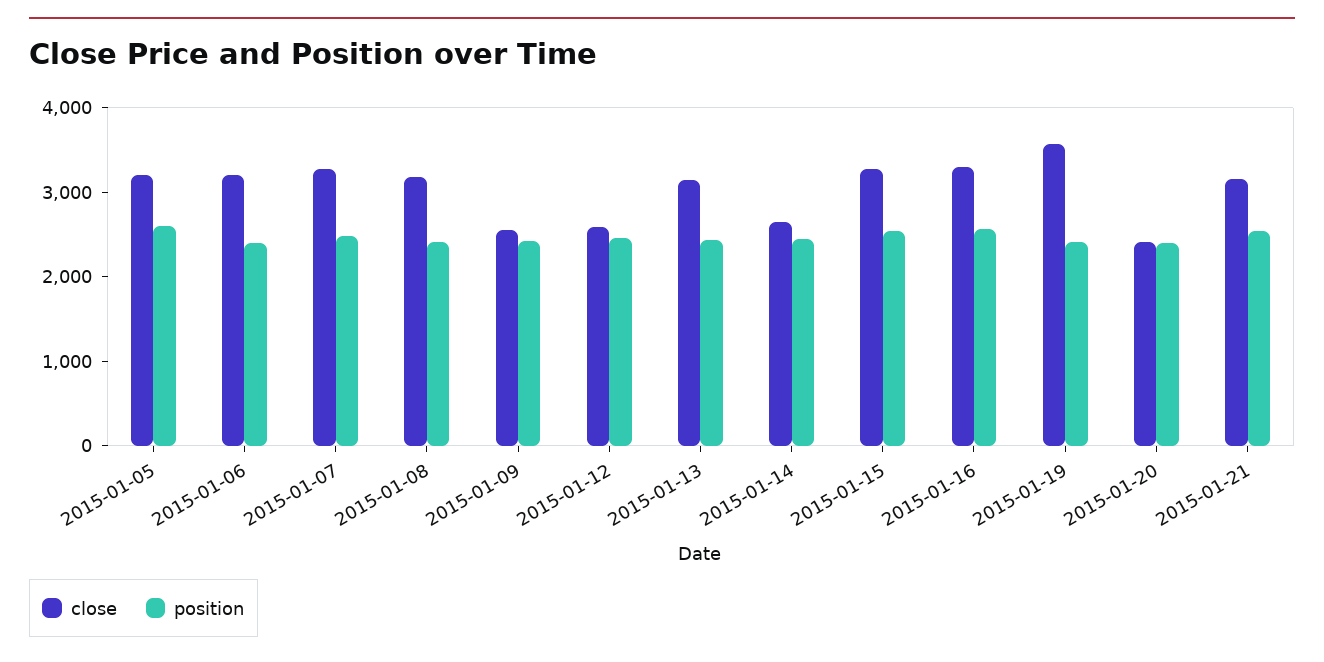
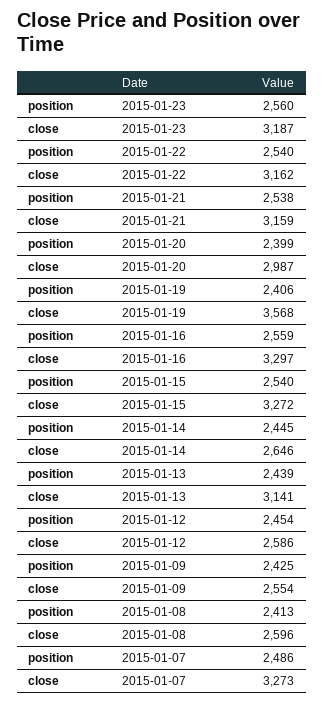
close, 2015-01-05: 3200 -> none
position, 2015-01-05: 2600 -> none
close, 2015-01-06: 3200 -> none
position, 2015-01-06: 2400 -> none
close, 2015-01-08: 3200 -> 2596
close, 2015-01-20: 2400 -> 2987
position, 2015-01-23: none -> 2560
close, 2015-01-23: none -> 3187
position, 2015-01-22: none -> 2540
close, 2015-01-22: none -> 3162

